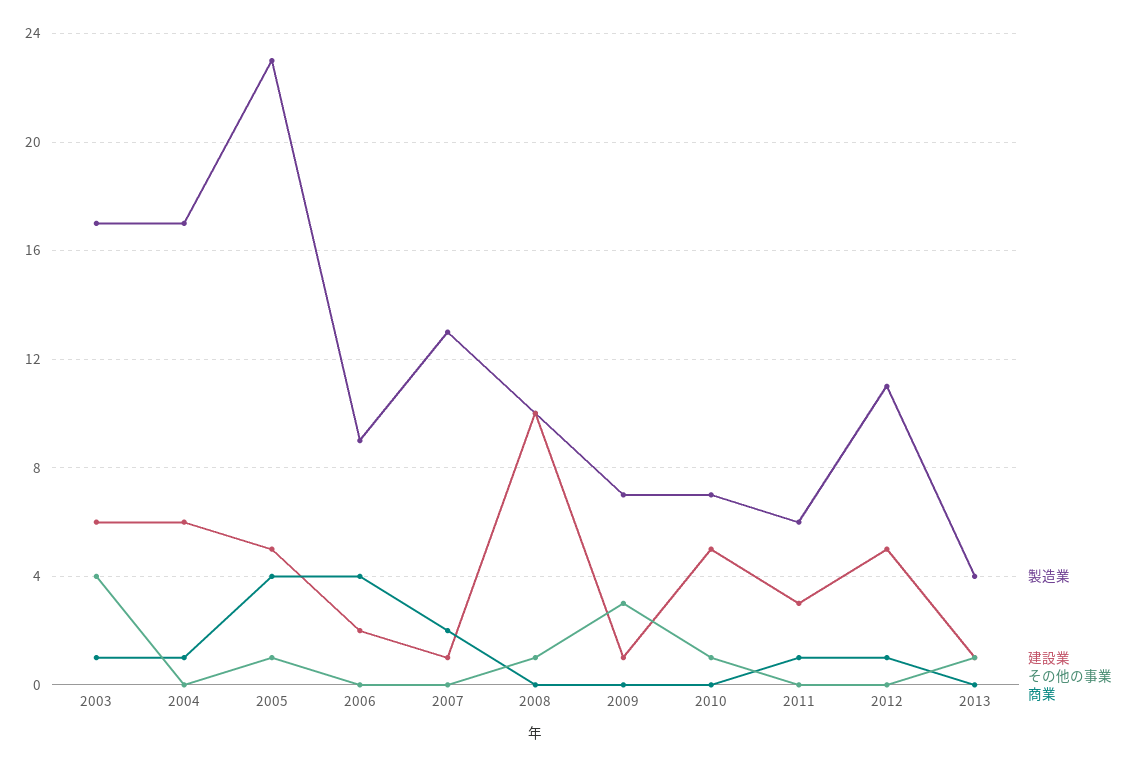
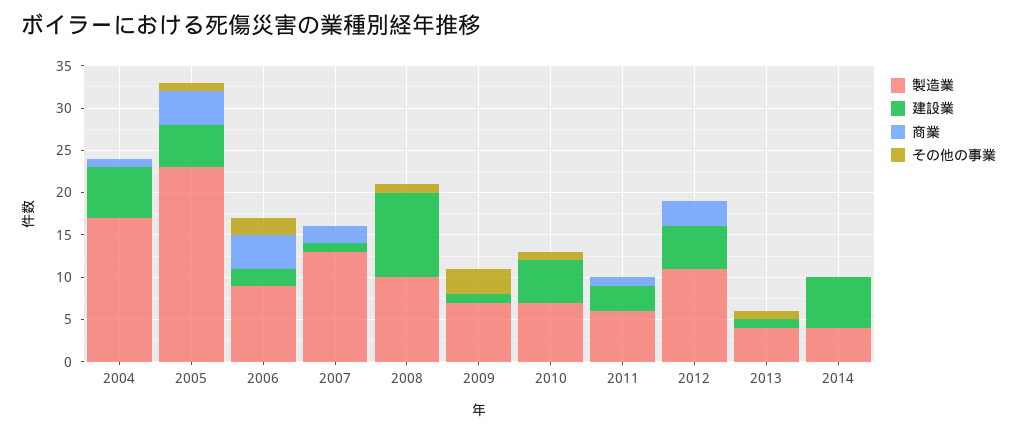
製造業, 2003: 17 -> none
建設業, 2003: 6 -> none
その他の事業, 2003: 4 -> none
商業, 2003: 1 -> none
その他の事業, 2006: 0 -> 2
商業, 2012: 1 -> 3
製造業, 2014: none -> 4
建設業, 2014: none -> 6
商業, 2014: none -> 0
その他の事業, 2014: none -> 0

